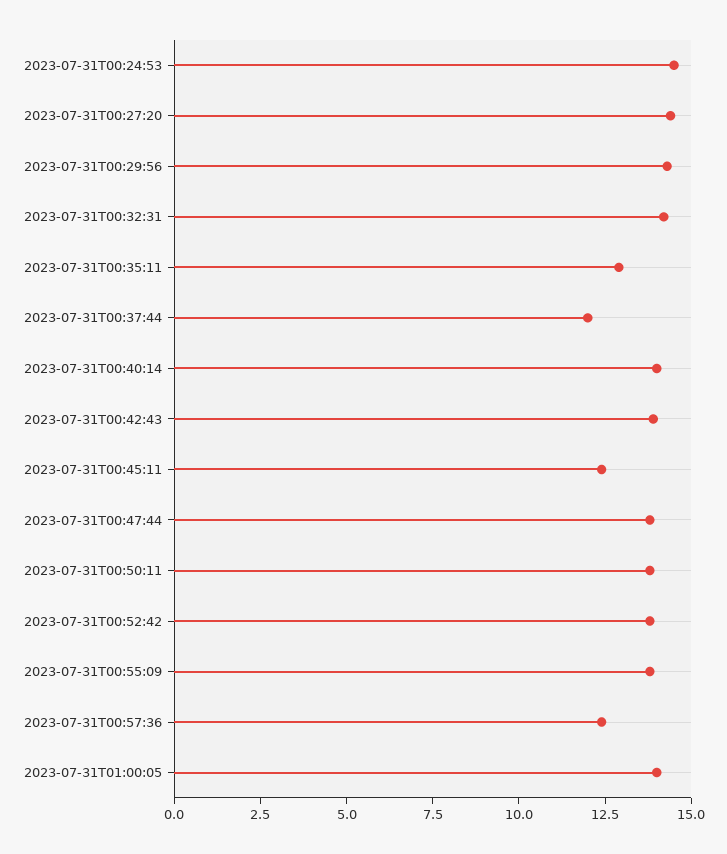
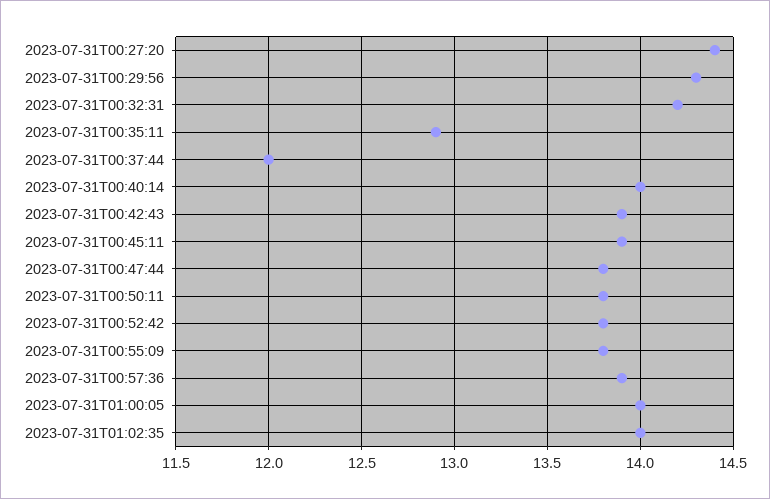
2023-07-31T00:24:53: 14.5 -> none
2023-07-31T00:45:11: 12.5 -> 13.9
2023-07-31T00:57:36: 12.5 -> 13.9
2023-07-31T01:02:35: none -> 14

